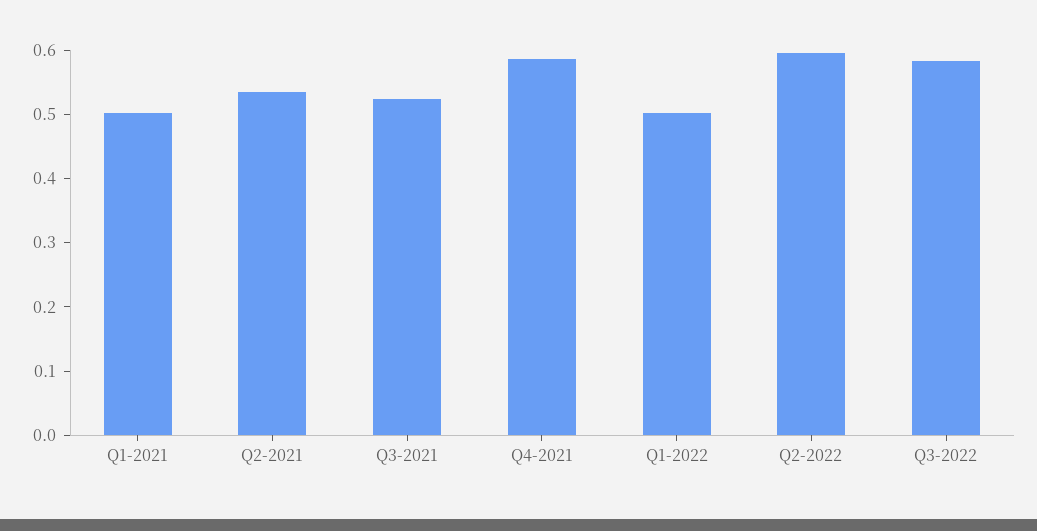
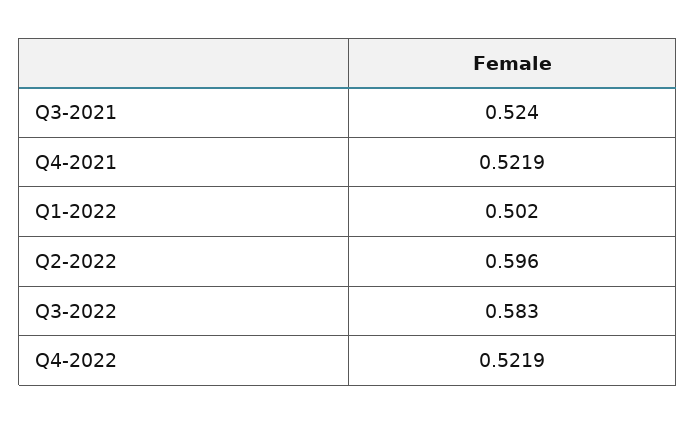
Q1-2021: 0.5 -> none
Q2-2021: 0.54 -> none
Q4-2021: 0.58 -> 0.5219
Q4-2022: none -> 0.5219

